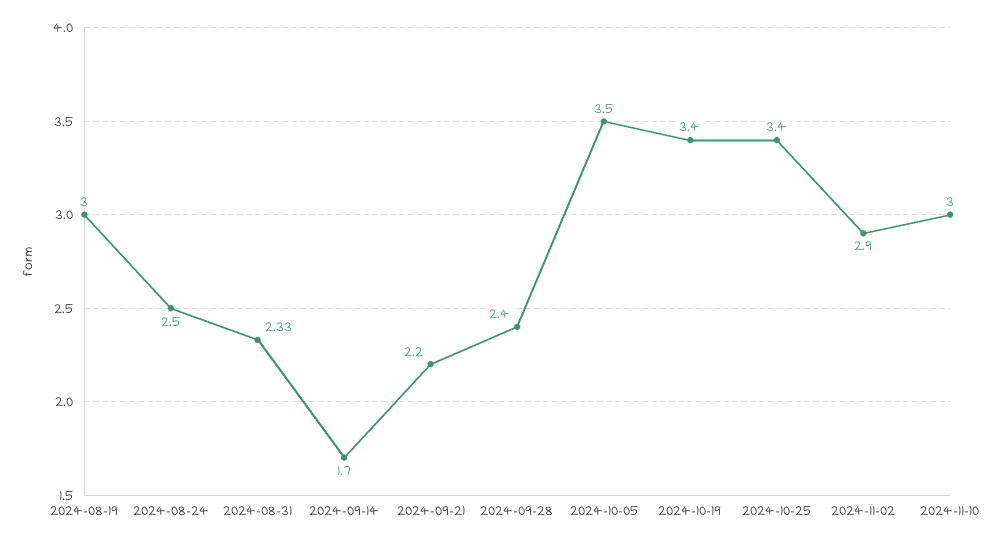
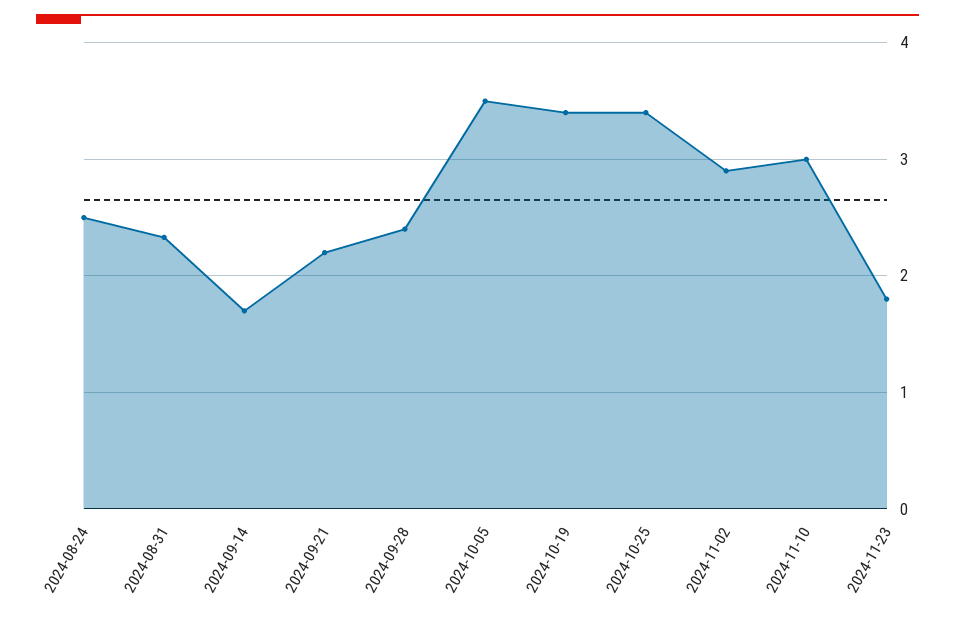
2024-08-19: 3 -> none
2024-11-23: none -> 1.8

